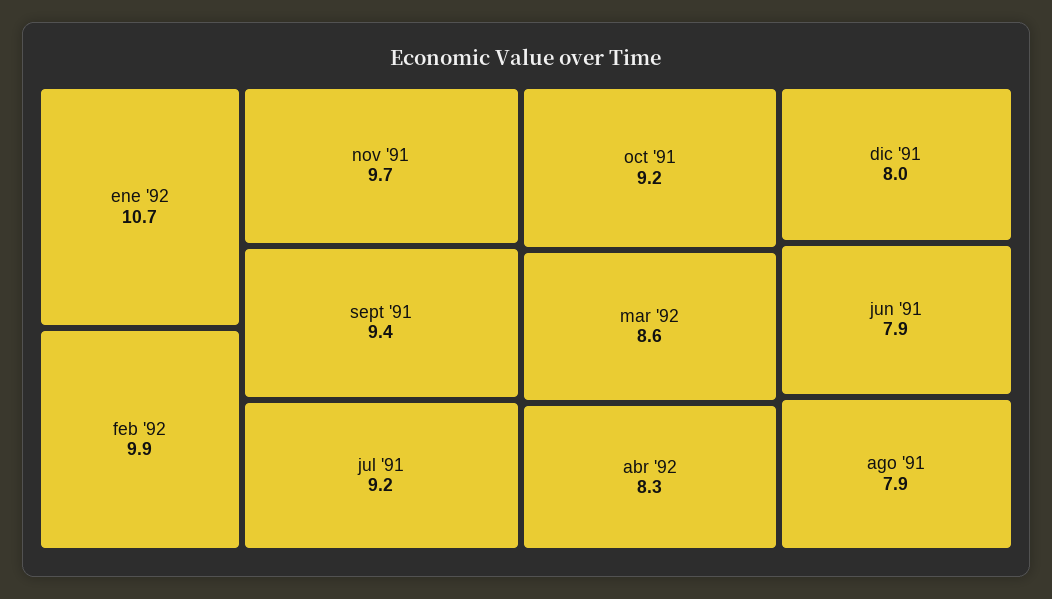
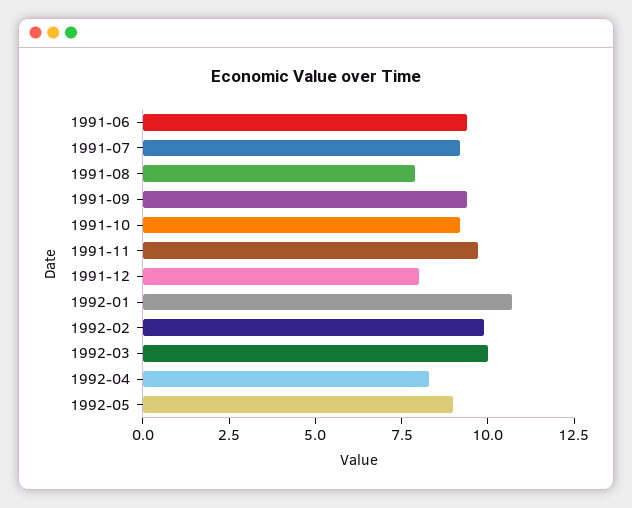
mar '92: 8.6 -> 10
jun '91: 7.9 -> 9.5
1992-05: none -> 9

